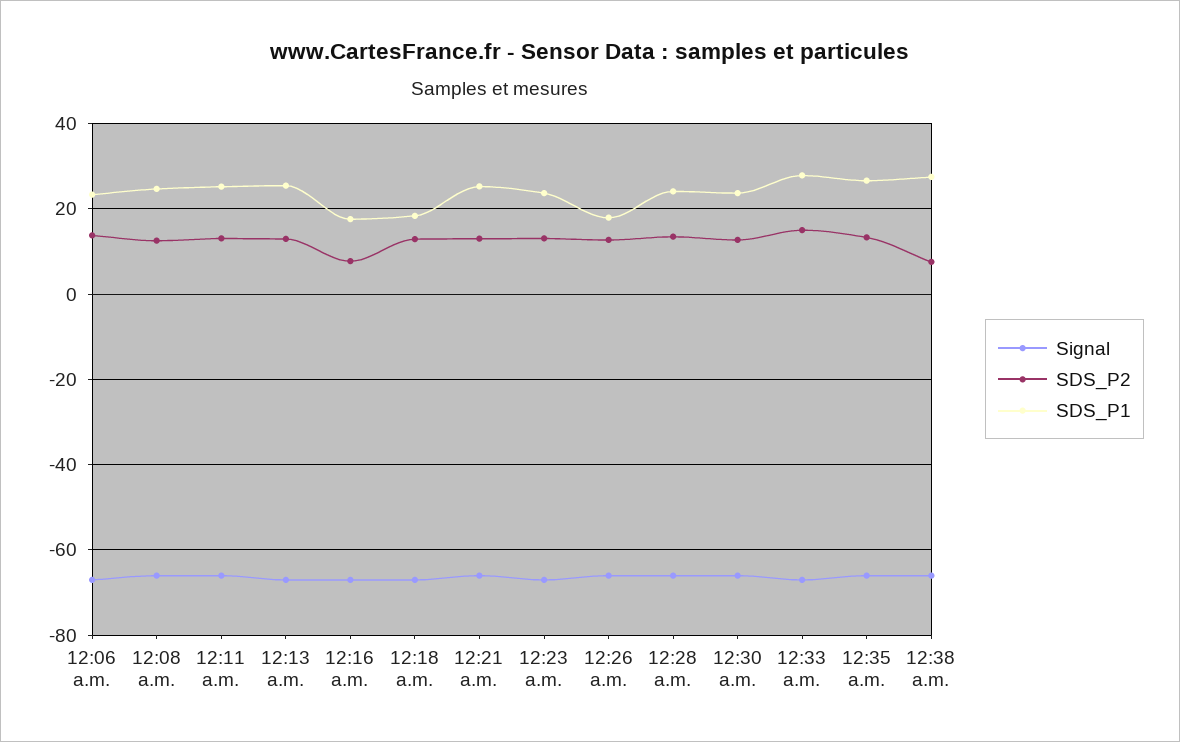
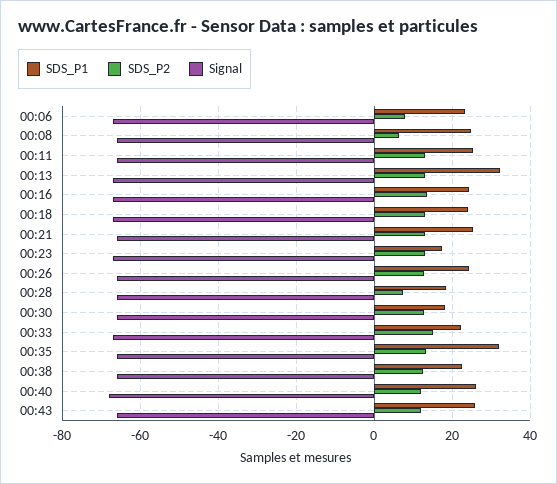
SDS_P2, 12:06 a.m.: 14 -> 8
SDS_P2, 12:08 a.m.: 12 -> 6
SDS_P1, 12:13 a.m.: 26 -> 32
SDS_P2, 12:16 a.m.: 8 -> 14
SDS_P1, 12:16 a.m.: 18 -> 24
SDS_P1, 12:18 a.m.: 18 -> 24
SDS_P1, 12:23 a.m.: 24 -> 18
SDS_P1, 12:26 a.m.: 18 -> 24
SDS_P2, 12:28 a.m.: 14 -> 8
SDS_P1, 12:28 a.m.: 24 -> 18
SDS_P1, 12:30 a.m.: 24 -> 18
SDS_P1, 12:33 a.m.: 28 -> 22
SDS_P1, 12:35 a.m.: 26 -> 32
SDS_P2, 12:38 a.m.: 8 -> 12
SDS_P1, 12:38 a.m.: 28 -> 22
SDS_P1, 00:40: none -> 26
SDS_P2, 00:40: none -> 12
Signal, 00:40: none -> -68
SDS_P1, 00:43: none -> 26
SDS_P2, 00:43: none -> 12
Signal, 00:43: none -> -66

